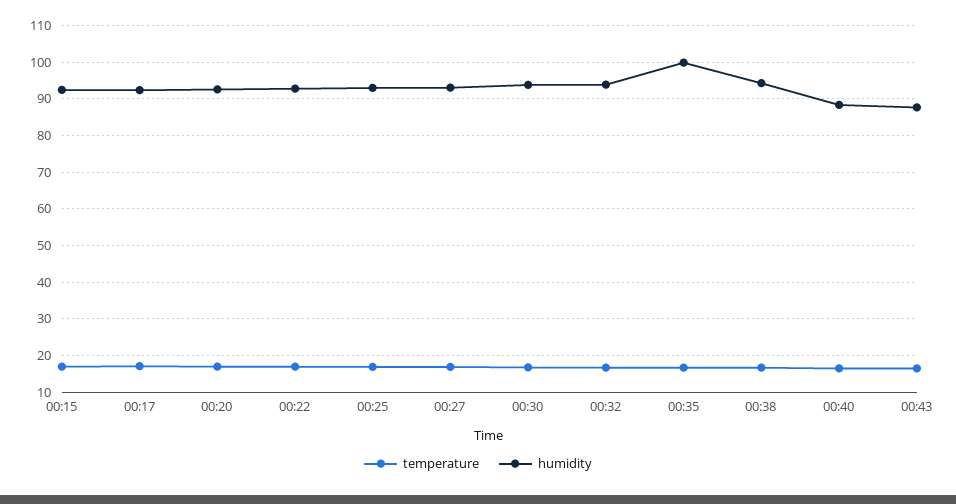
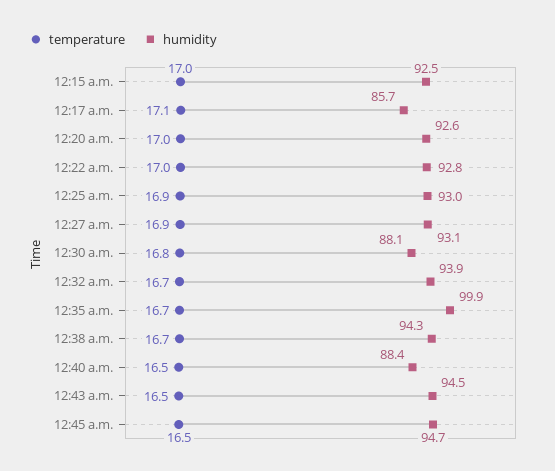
humidity, 00:17: 92 -> 85.7
humidity, 00:30: 94 -> 88.1
humidity, 00:43: 88 -> 94.5
temperature, 12:45 a.m.: none -> 16.5
humidity, 12:45 a.m.: none -> 94.7

